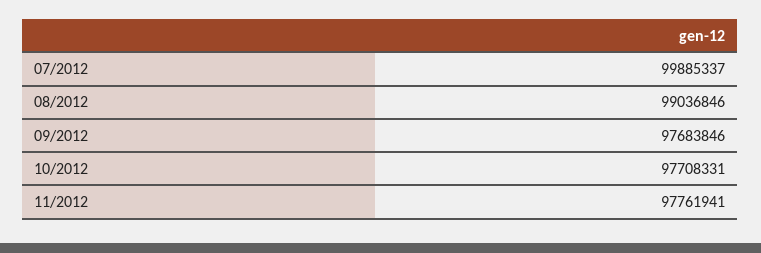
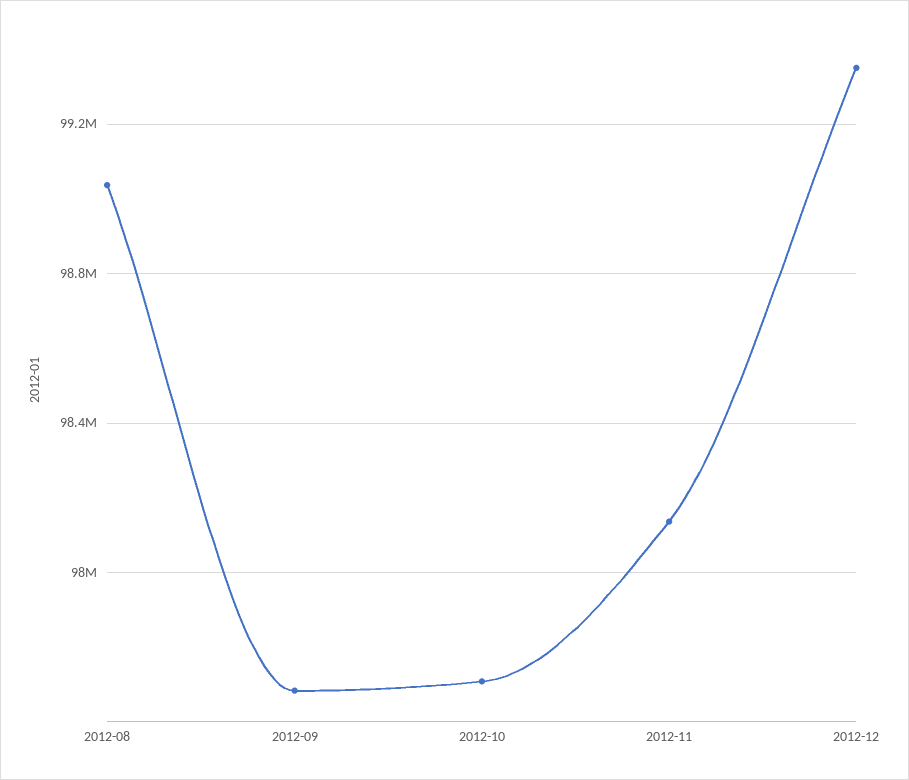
07/2012: 99885337 -> none
11/2012: 97761941 -> 98150000
2012-12: none -> 99350000

